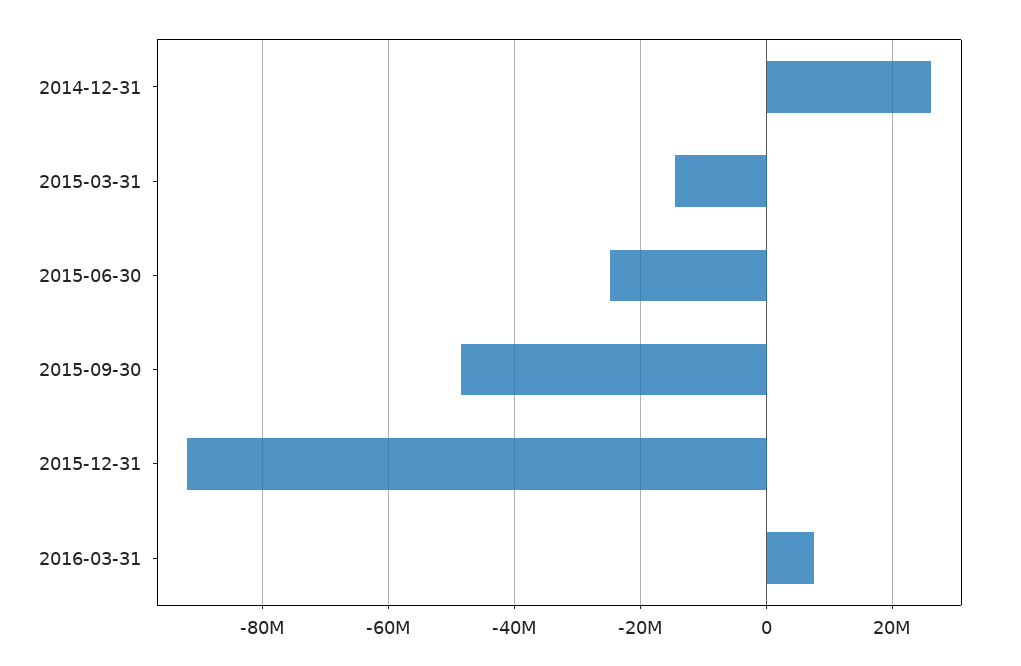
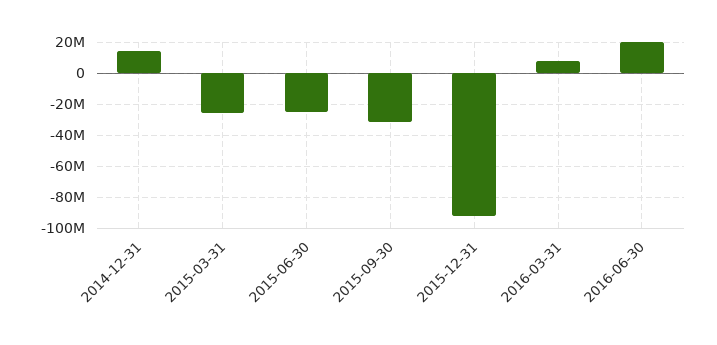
2014-12-31: 26000000 -> 15000000
2015-03-31: -14000000 -> -25000000
2015-09-30: -48000000 -> -30000000
2016-06-30: none -> 20000000

